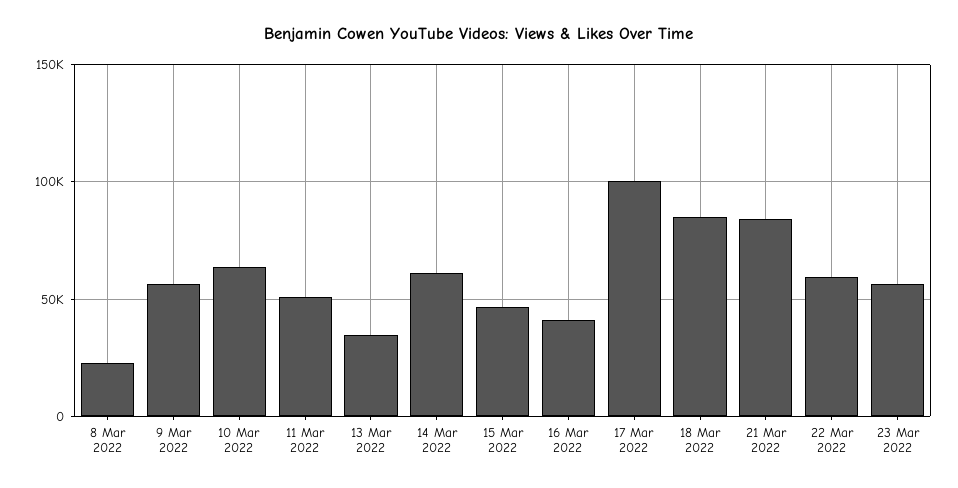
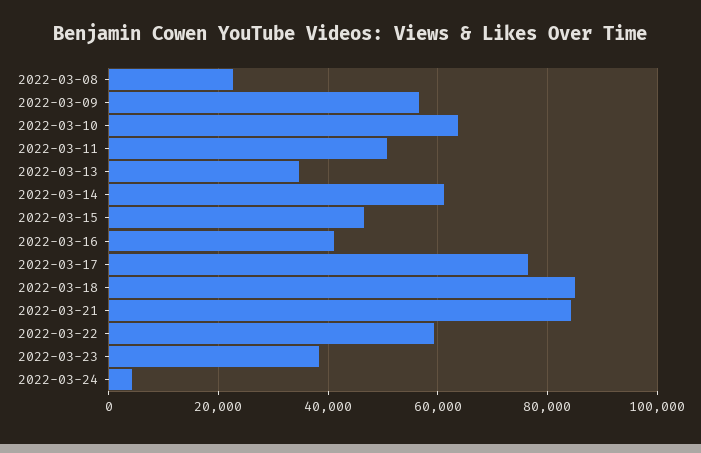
17 Mar 2022: 100000 -> 76000
23 Mar 2022: 55000 -> 38000
2022-03-24: none -> 4000

